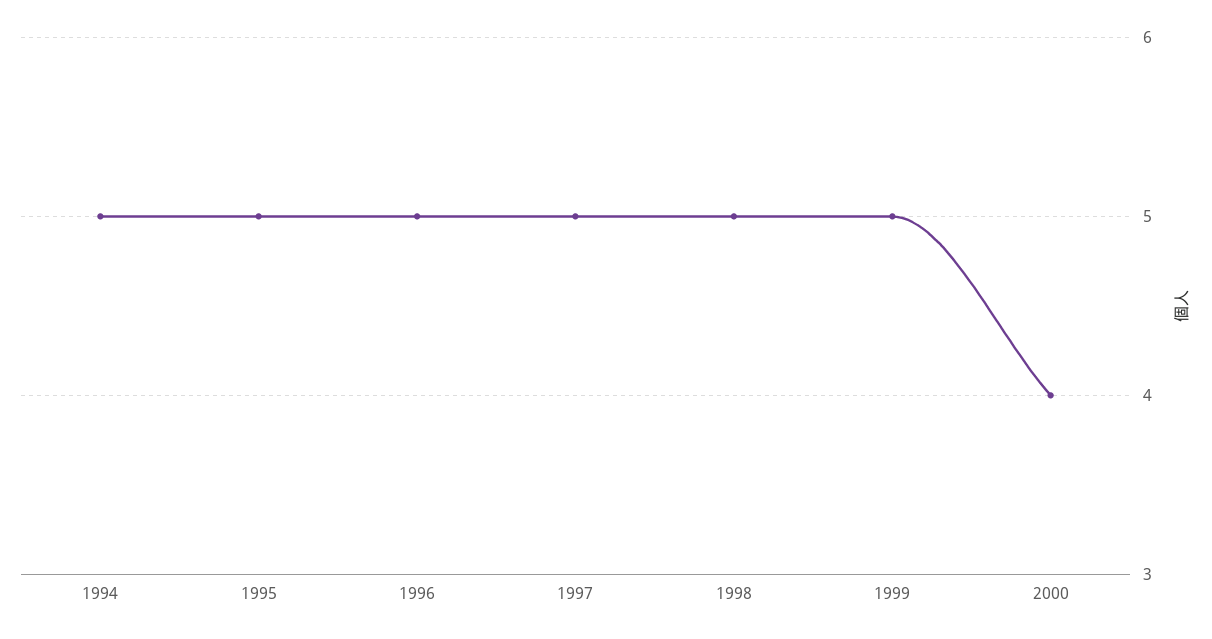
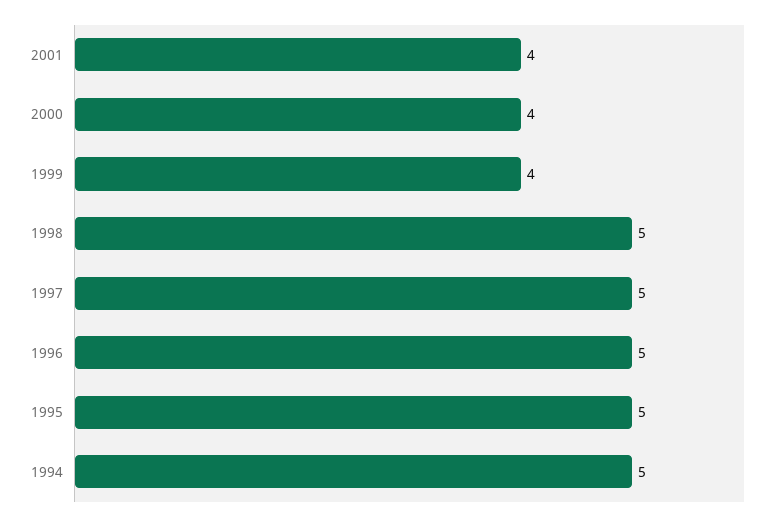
1999: 5 -> 4
2001: none -> 4

